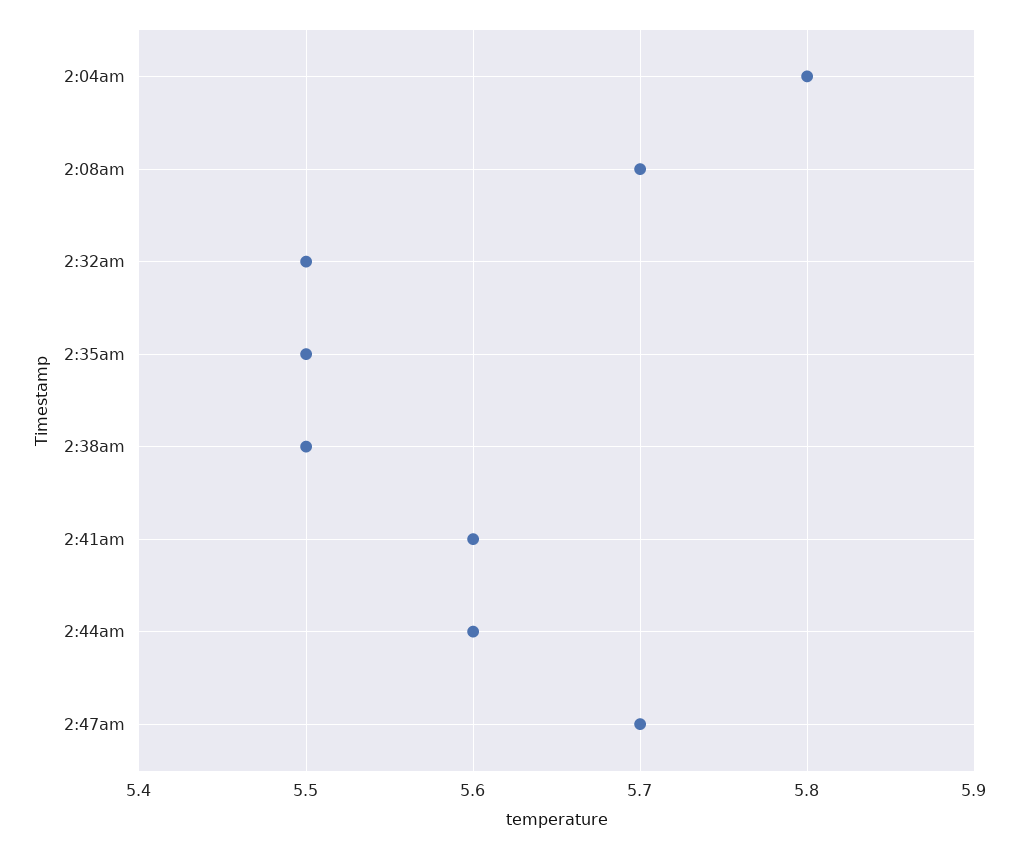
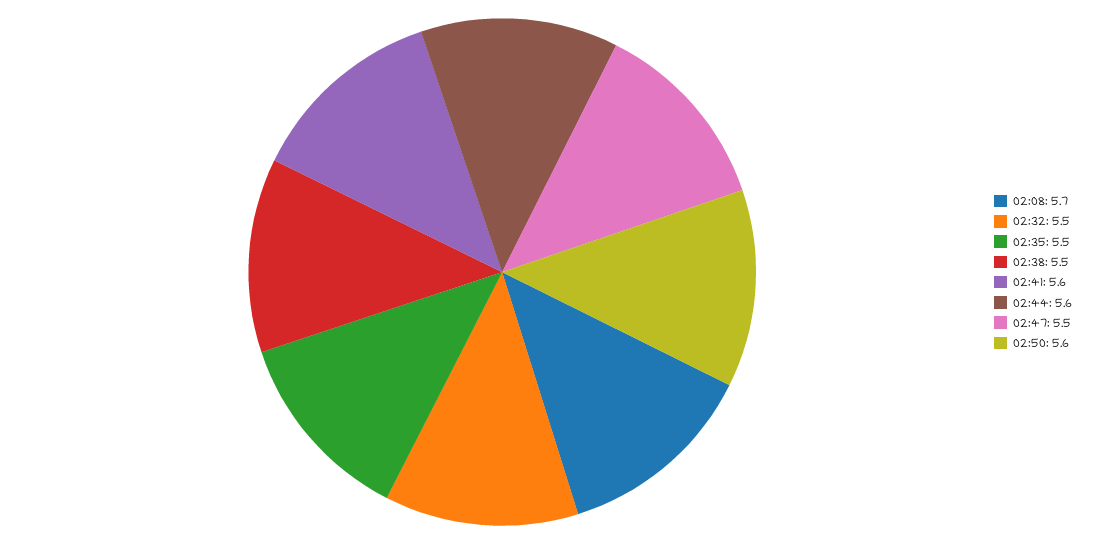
2:04am: 5.8 -> none
2:47am: 5.7 -> 5.5
02:50: none -> 5.6

